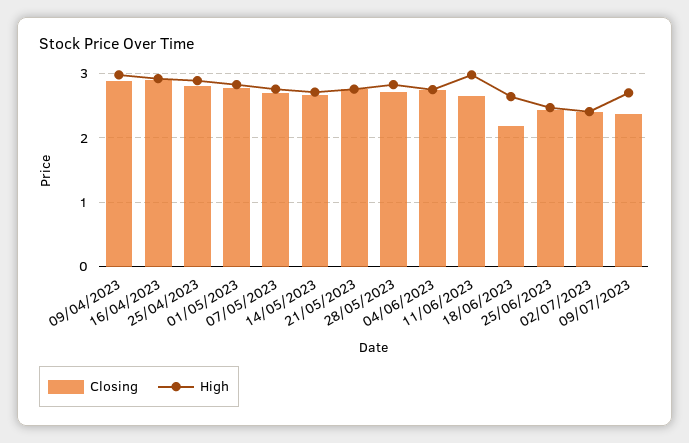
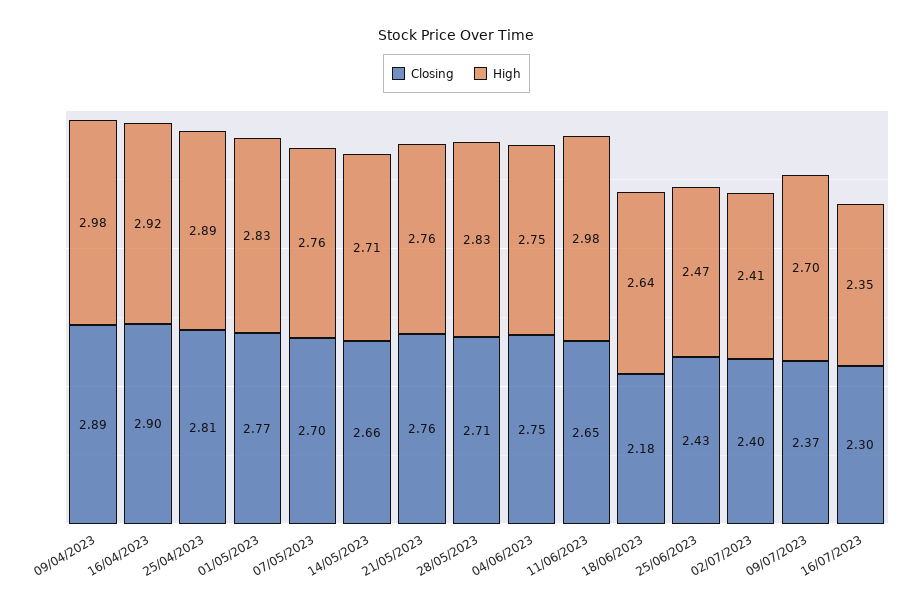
Closing, 16/07/2023: none -> 2.3
High, 16/07/2023: none -> 2.35

